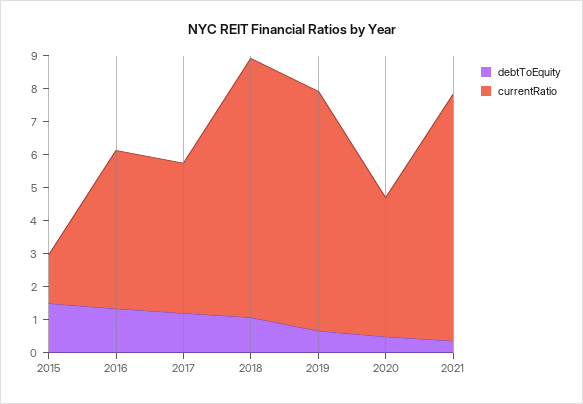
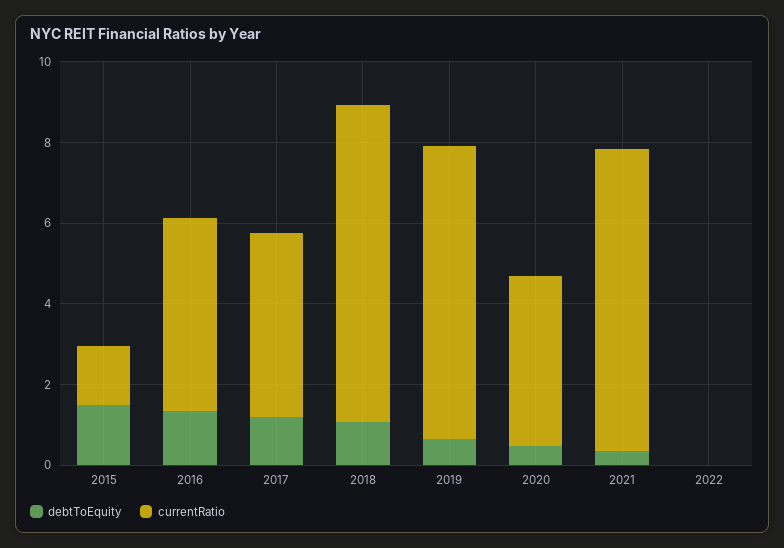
debtToEquity, 2022: none -> 0
currentRatio, 2022: none -> 0

